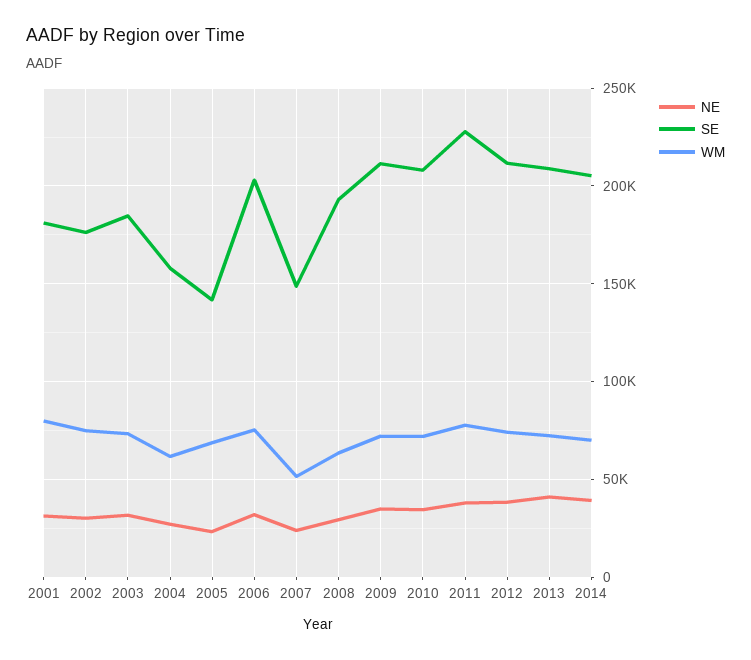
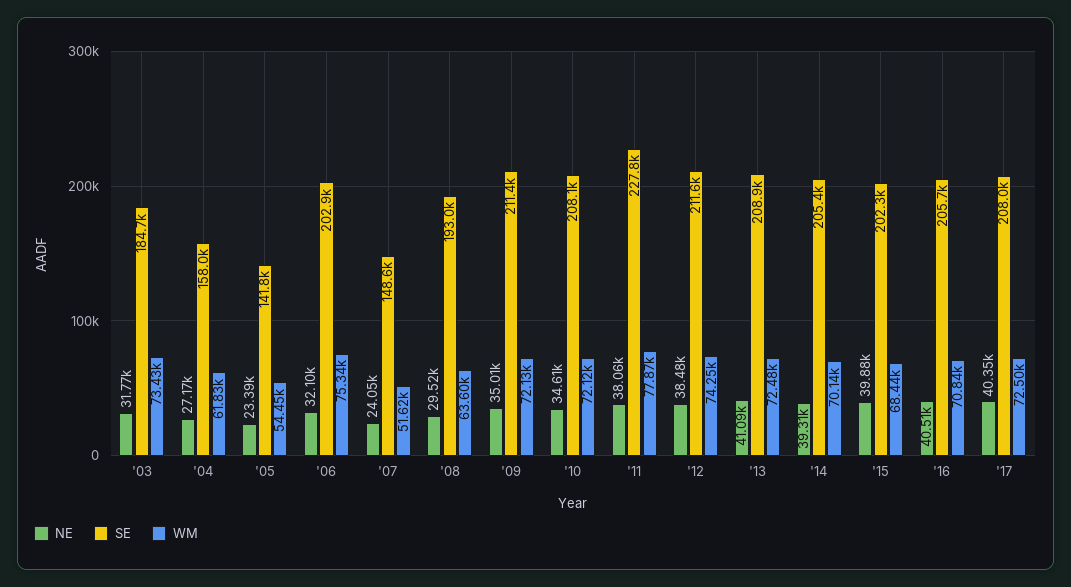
NE, 2001: 30000 -> none
SE, 2001: 180000 -> none
WM, 2001: 80000 -> none
NE, 2002: 30000 -> none
SE, 2002: 175000 -> none
WM, 2002: 75000 -> none
WM, 2005: 70000 -> 54450
NE, '15: none -> 39880
SE, '15: none -> 202300
WM, '15: none -> 68440
NE, '16: none -> 40510
SE, '16: none -> 205700
WM, '16: none -> 70840
NE, '17: none -> 40350
SE, '17: none -> 208000
WM, '17: none -> 72500

